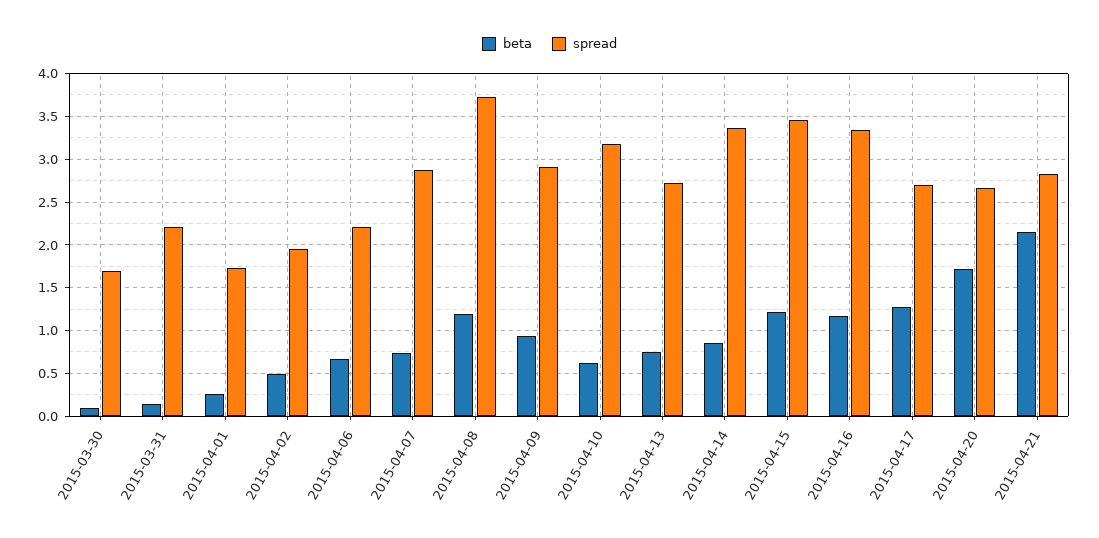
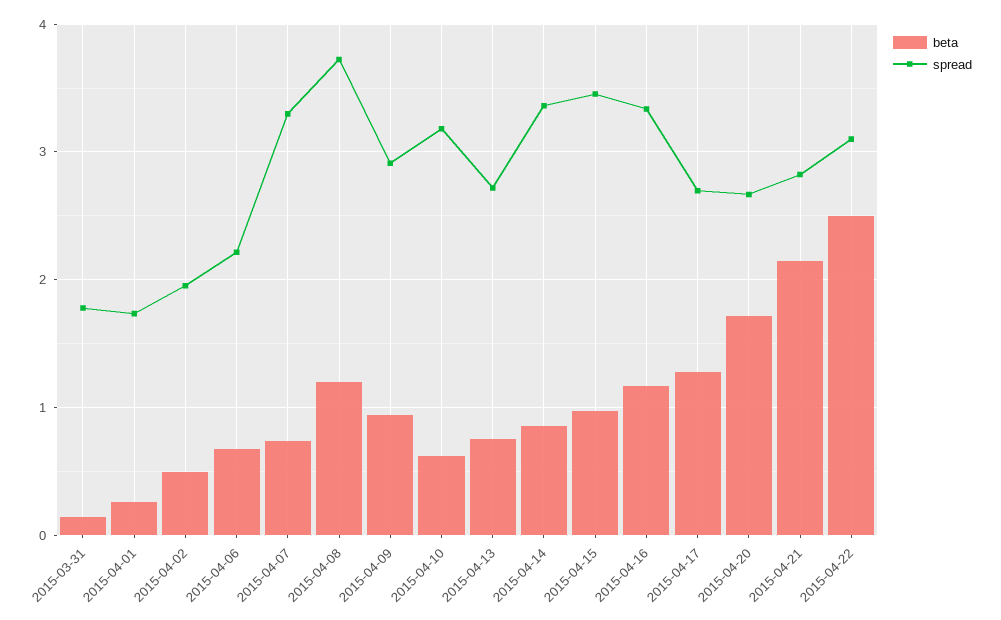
beta, 2015-03-30: 0.1 -> none
spread, 2015-03-30: 1.7 -> none
spread, 2015-03-31: 2.2 -> 1.8
spread, 2015-04-07: 2.9 -> 3.3
beta, 2015-04-15: 1.2 -> 1
beta, 2015-04-22: none -> 2.5
spread, 2015-04-22: none -> 3.1

